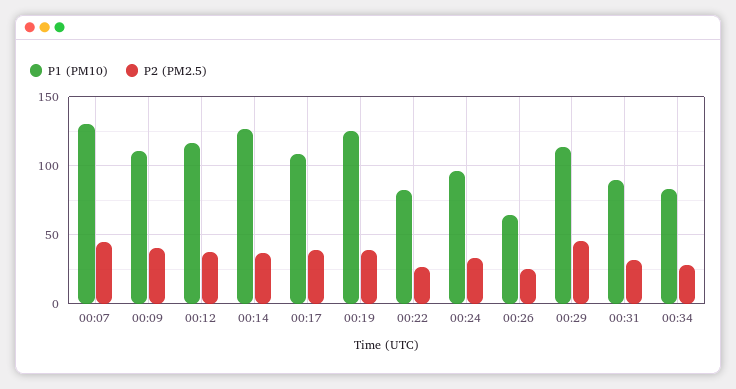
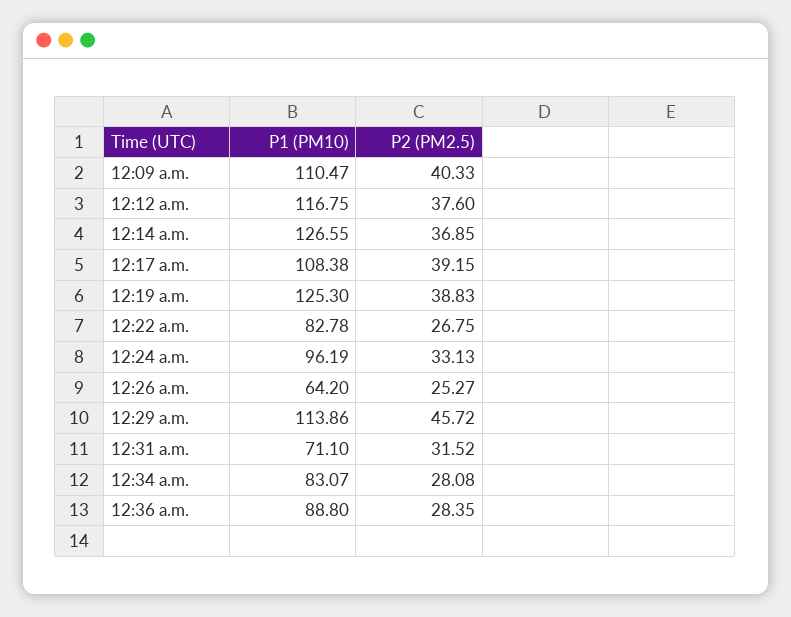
P1 (PM10), 00:07: 130 -> none
P2 (PM2.5), 00:07: 45 -> none
P1 (PM10), 00:31: 90 -> 71.1
P1 (PM10), 12:36 a.m.: none -> 88.8
P2 (PM2.5), 12:36 a.m.: none -> 28.35

